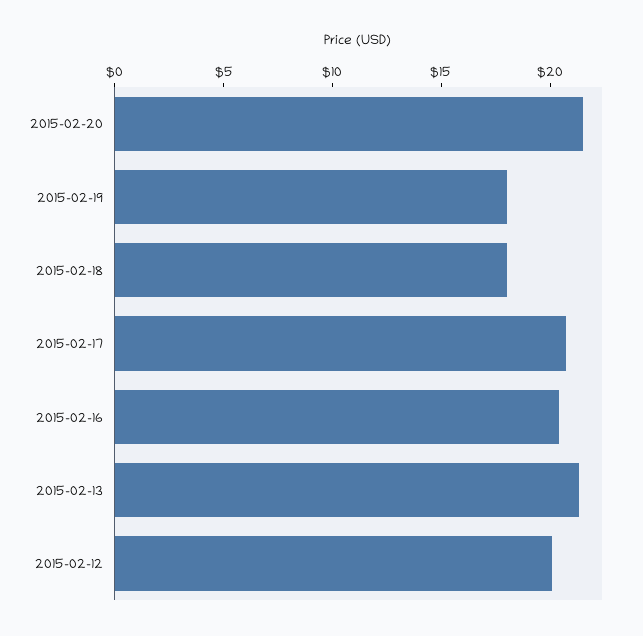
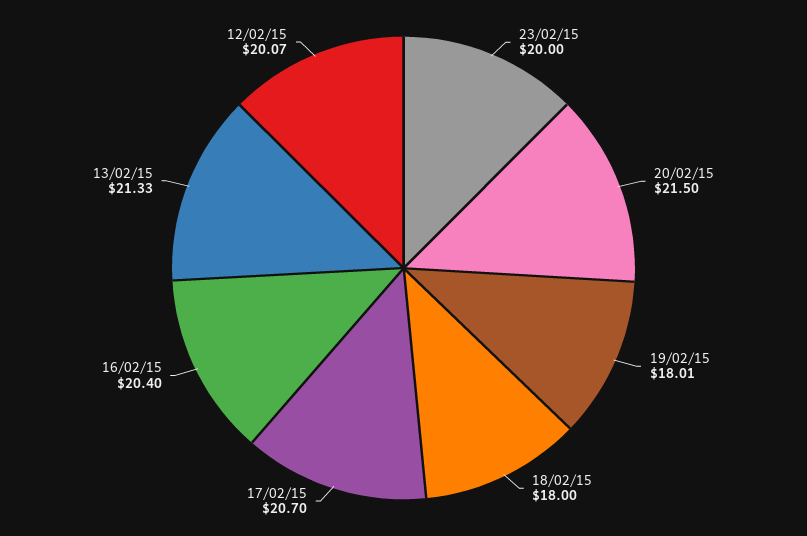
23/02/15: none -> 20

